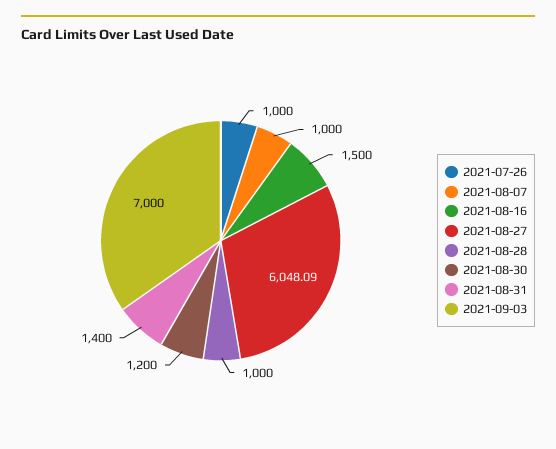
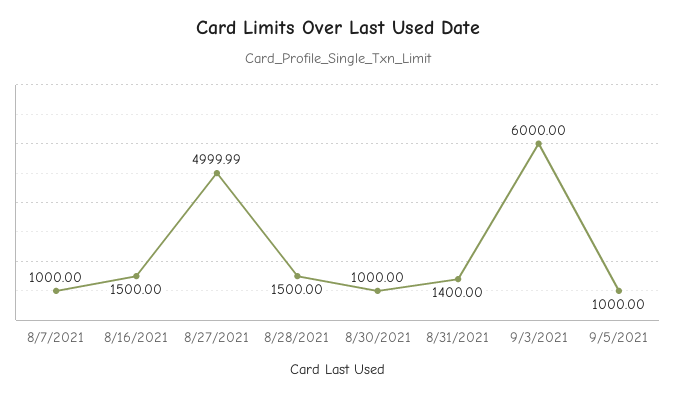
2021-07-26: 1000 -> none
2021-08-27: 6048.09 -> 4999.99
2021-08-28: 1000 -> 1500
2021-08-30: 1200 -> 1000
2021-09-03: 7000 -> 6000
9/5/2021: none -> 1000

